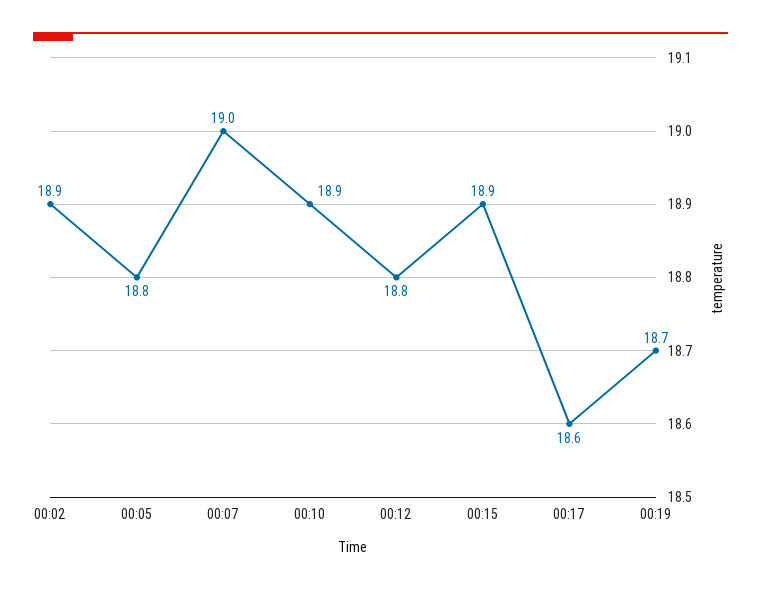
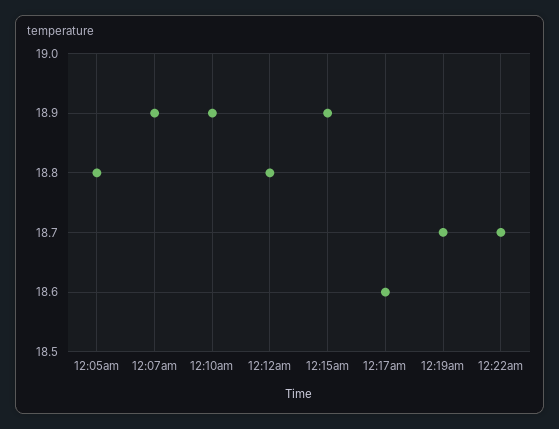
00:02: 18.9 -> none
00:07: 19 -> 18.9
12:22am: none -> 18.7

